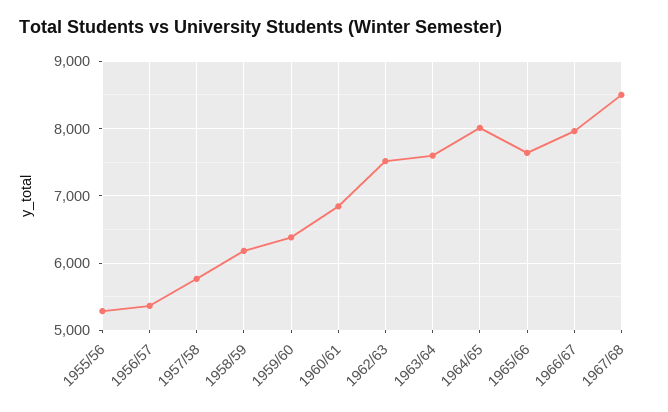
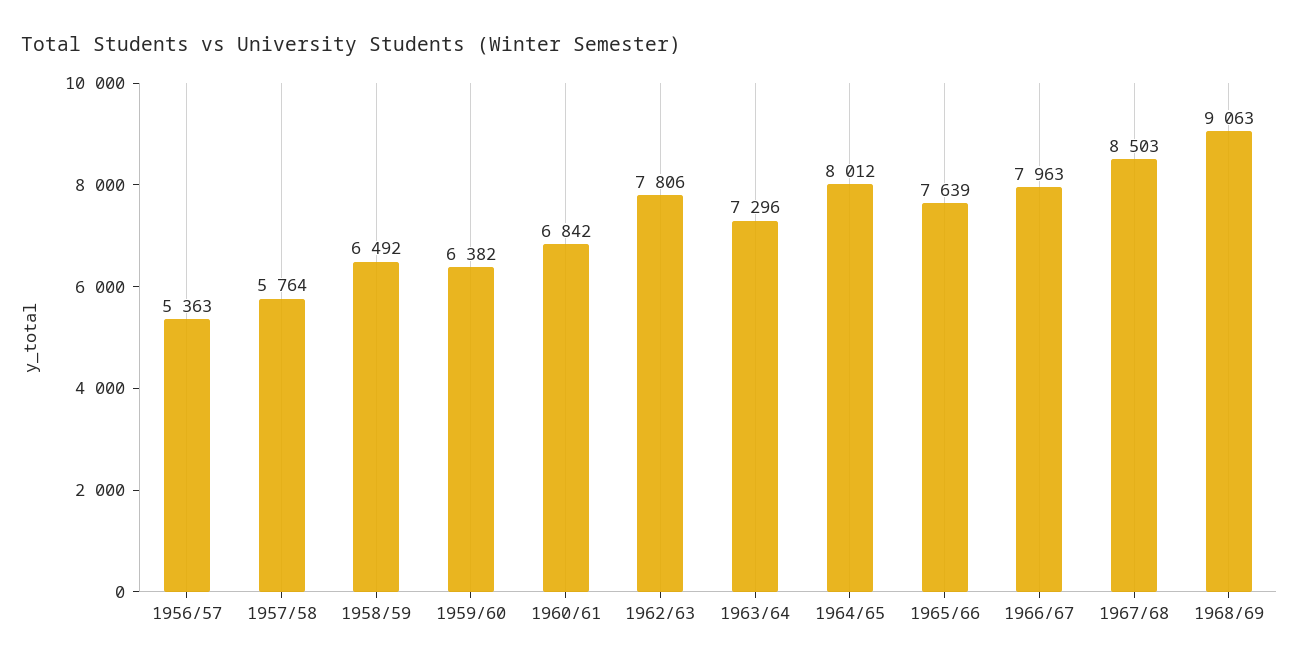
1955/56: 5300 -> none
1958/59: 6200 -> 6492
1962/63: 7500 -> 7806
1963/64: 7600 -> 7296
1968/69: none -> 9063

